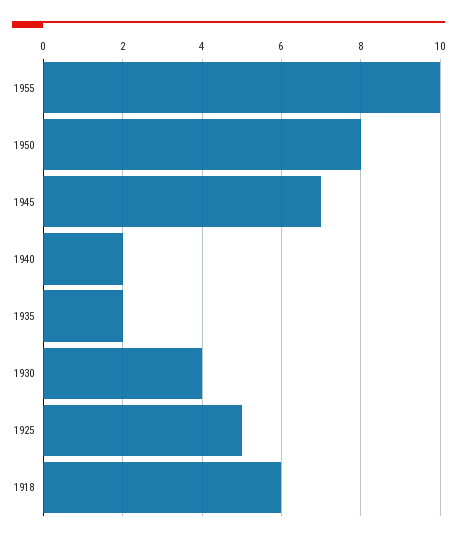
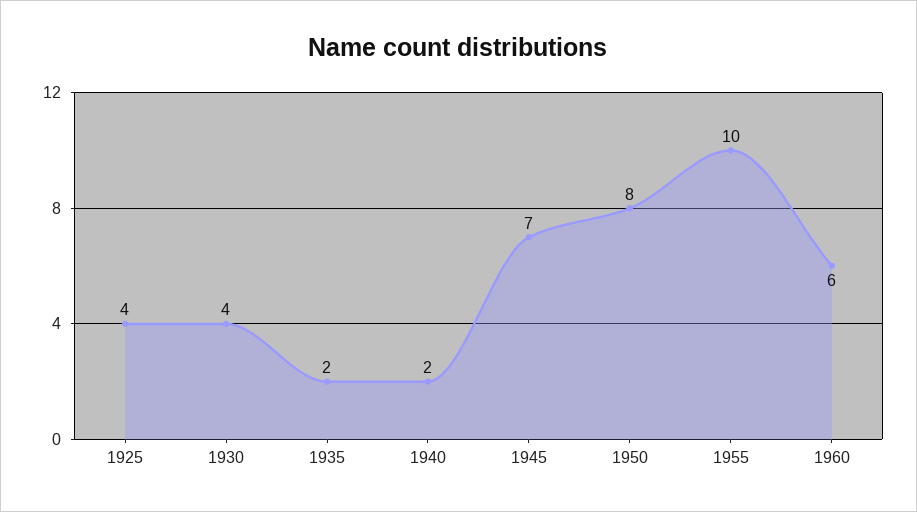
1925: 5 -> 4
1918: 6 -> none
1960: none -> 6

